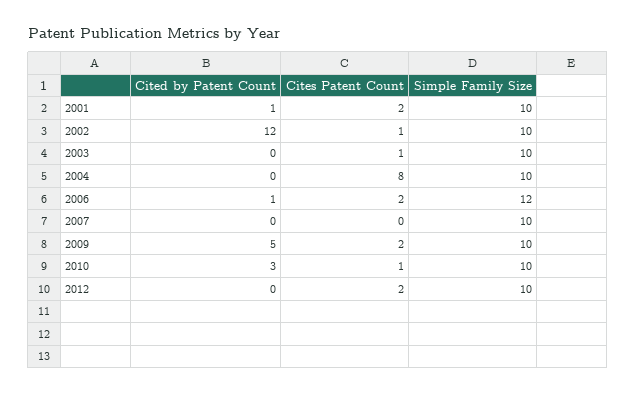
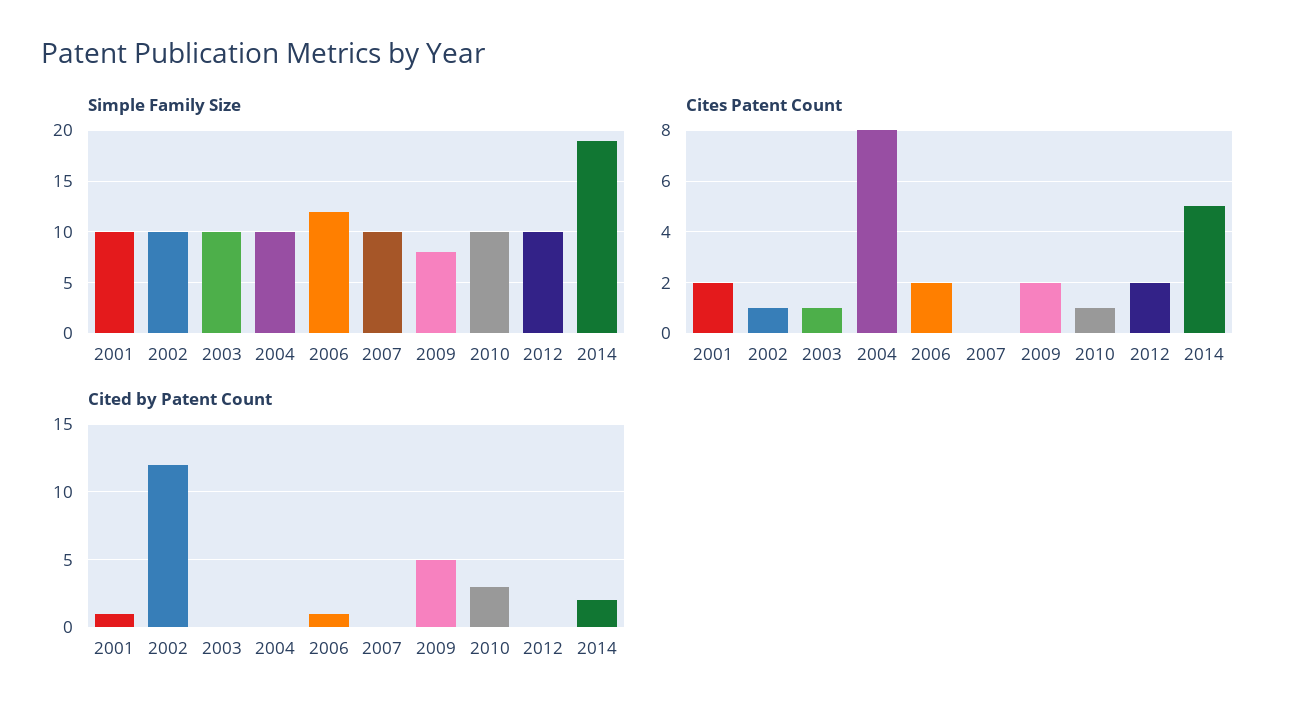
Simple Family Size, 2009: 10 -> 8
Simple Family Size, 2014: none -> 19
Cites Patent Count, 2014: none -> 5
Cited by Patent Count, 2014: none -> 2

